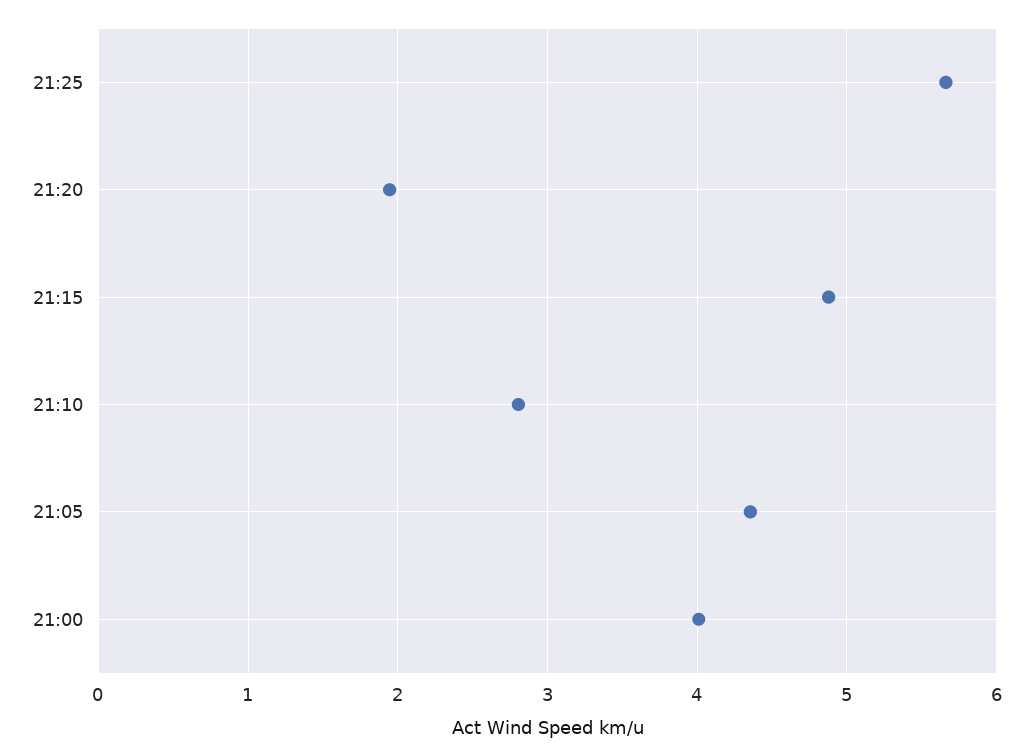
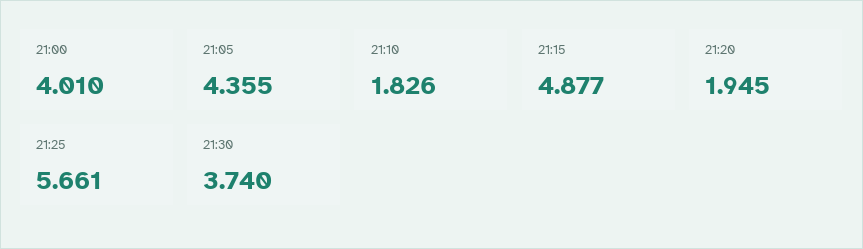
21:10: 2.8 -> 1.826
21:30: none -> 3.74

